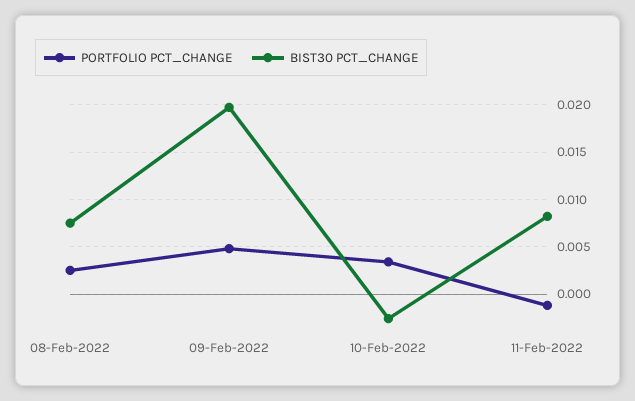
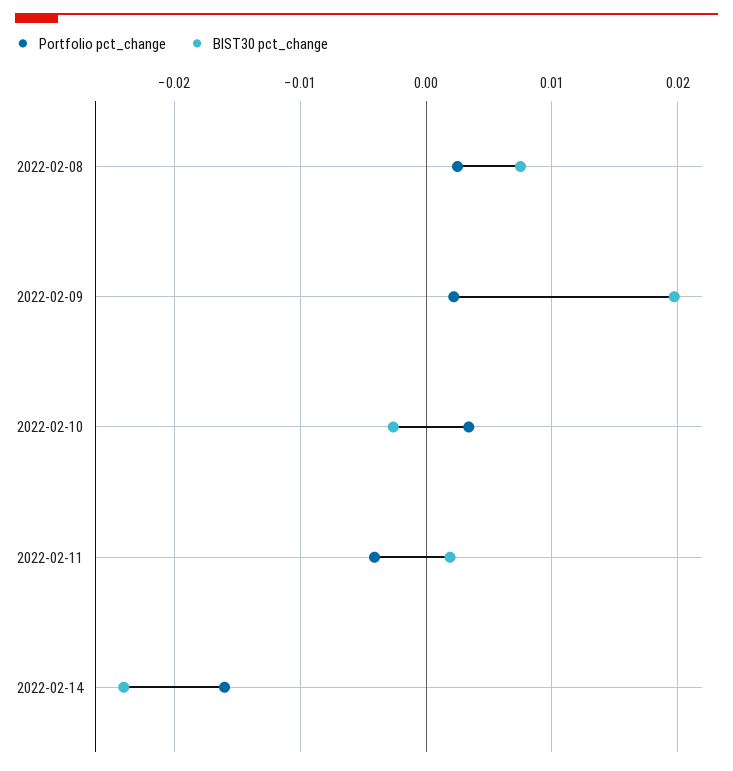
PORTFOLIO PCT_CHANGE, 09-Feb-2022: 0.005 -> 0.002
PORTFOLIO PCT_CHANGE, 11-Feb-2022: -0.001 -> -0.004
BIST30 PCT_CHANGE, 11-Feb-2022: 0.008 -> 0.002
PORTFOLIO PCT_CHANGE, 2022-02-14: none -> -0.016
BIST30 PCT_CHANGE, 2022-02-14: none -> -0.024

